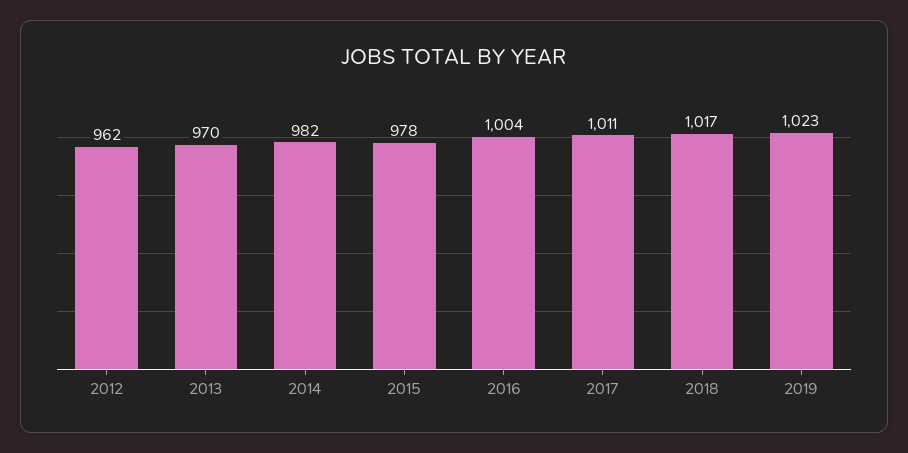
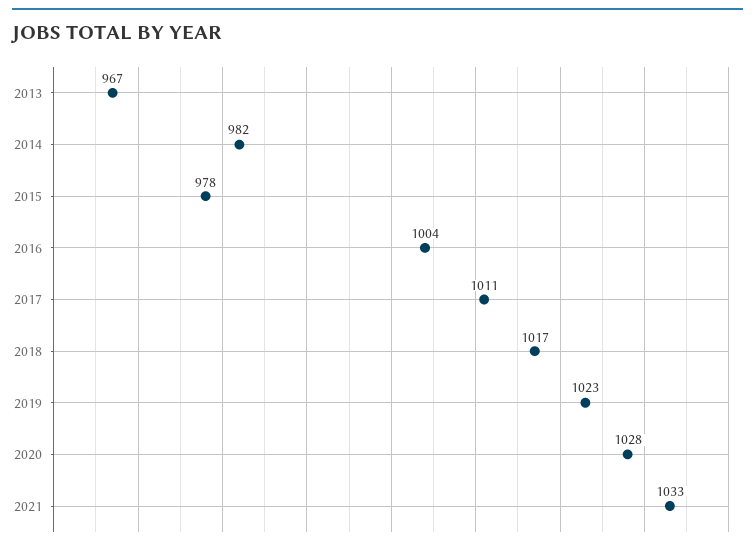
2012: 962 -> none
2013: 970 -> 967
2020: none -> 1028
2021: none -> 1033

